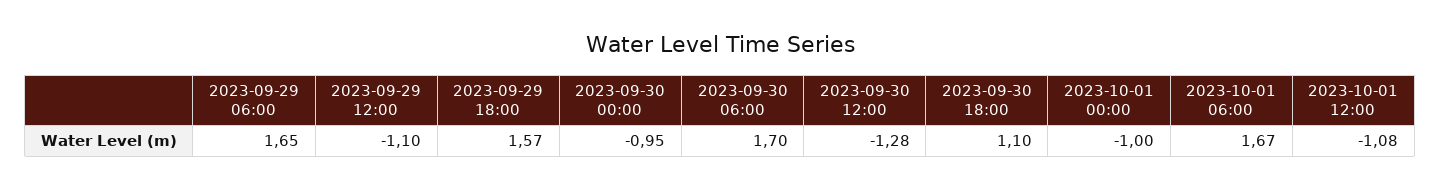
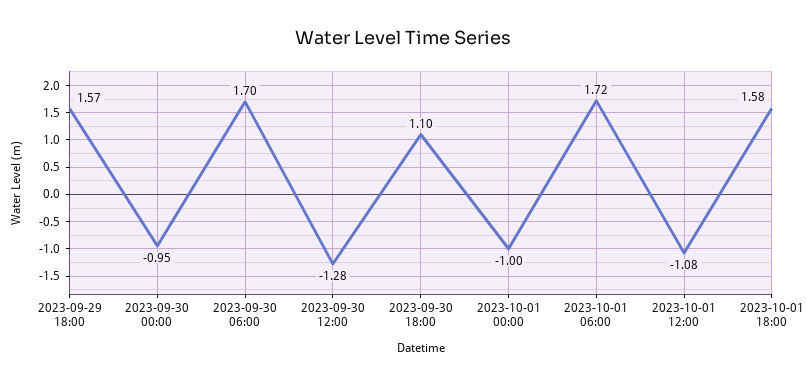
2023-09-29 06:00: 1.65 -> none
2023-09-29 12:00: -1.1 -> none
2023-10-01 06:00: 1.67 -> 1.72
2023-10-01 18:00: none -> 1.58

